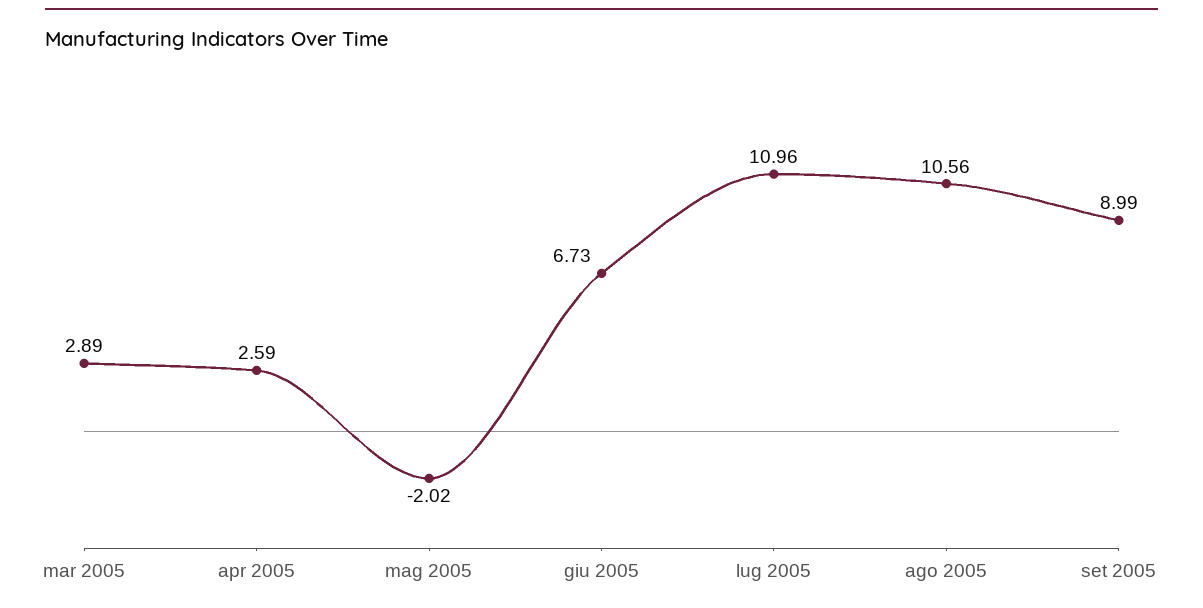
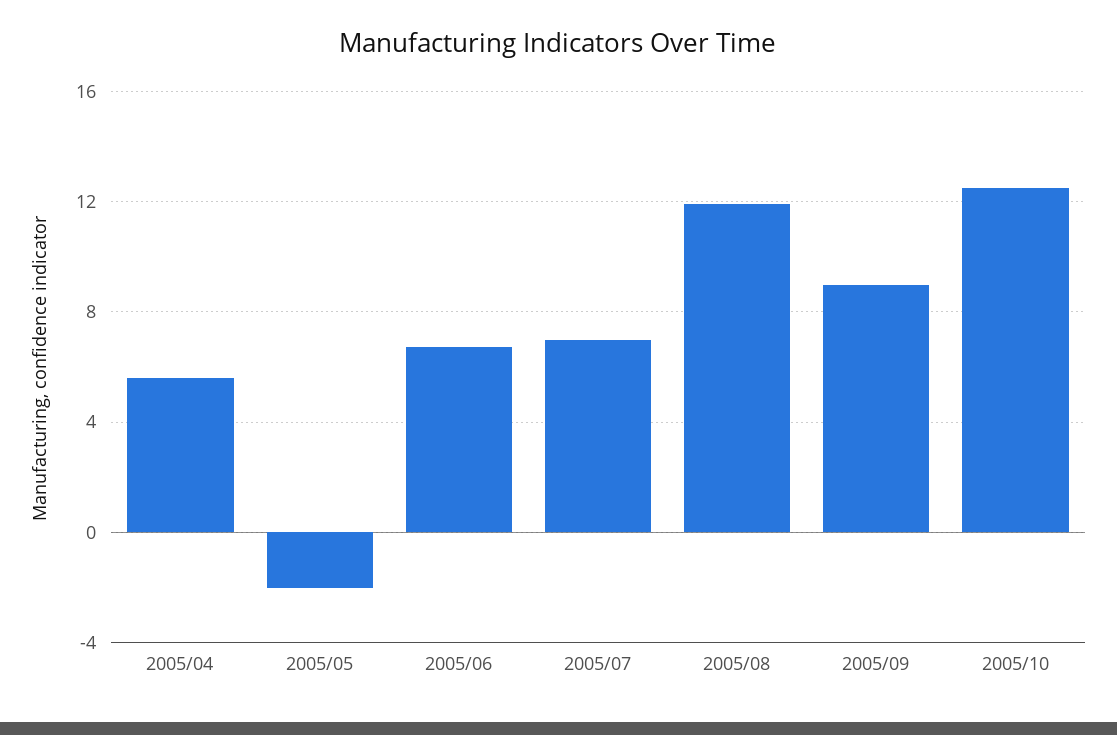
mar 2005: 2.89 -> none
apr 2005: 2.59 -> 5.5
lug 2005: 10.96 -> 7
ago 2005: 10.56 -> 12
2005/10: none -> 12.5

